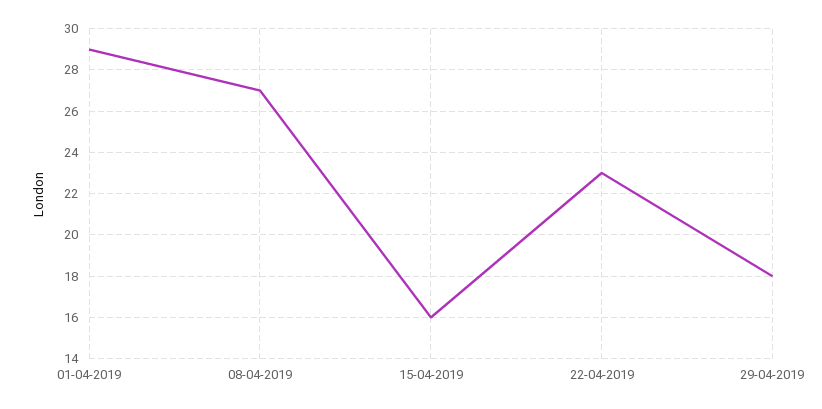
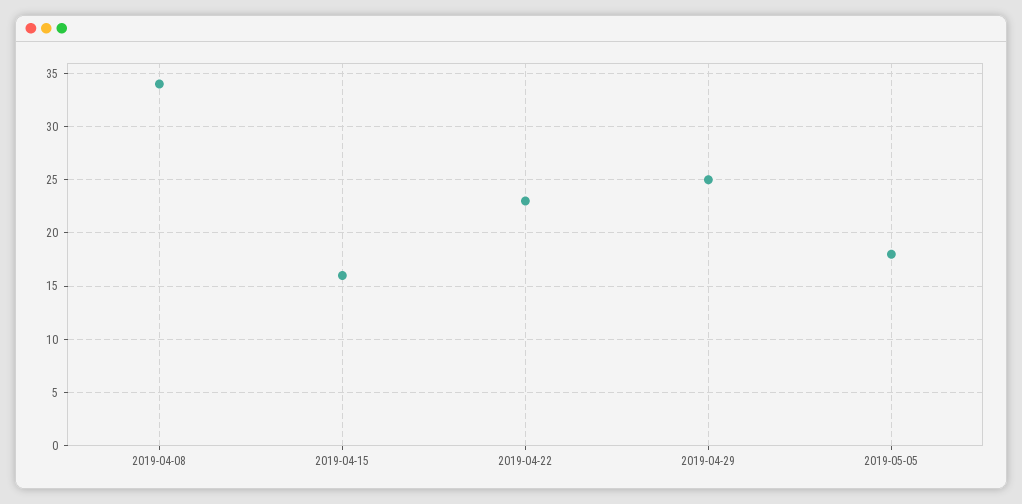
01-04-2019: 29 -> none
08-04-2019: 27 -> 34
29-04-2019: 18 -> 25
2019-05-05: none -> 18

